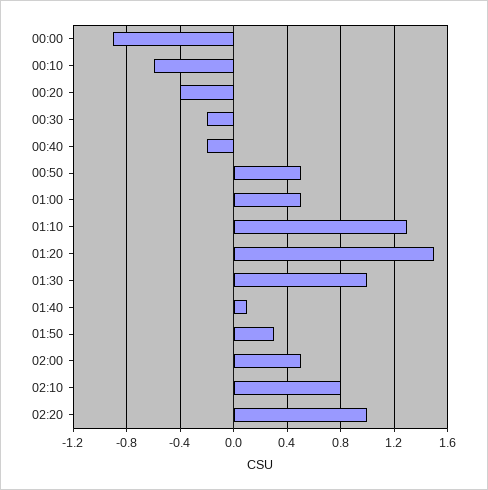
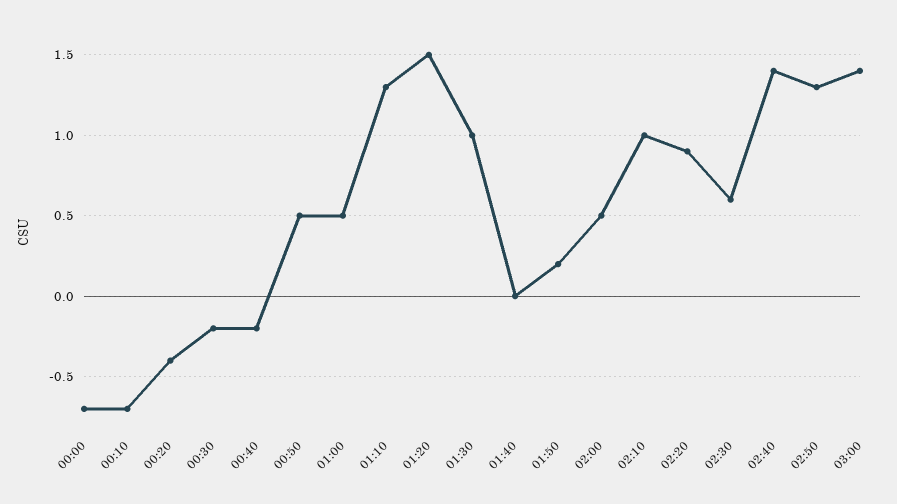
00:00: -0.9 -> -0.7
00:10: -0.6 -> -0.7
01:40: 0.1 -> 0
01:50: 0.3 -> 0.2
02:10: 0.8 -> 1
02:20: 1 -> 0.9
02:30: none -> 0.6
02:40: none -> 1.4
02:50: none -> 1.3
03:00: none -> 1.4

